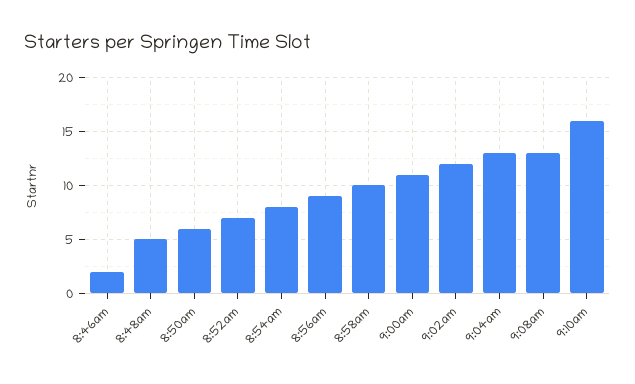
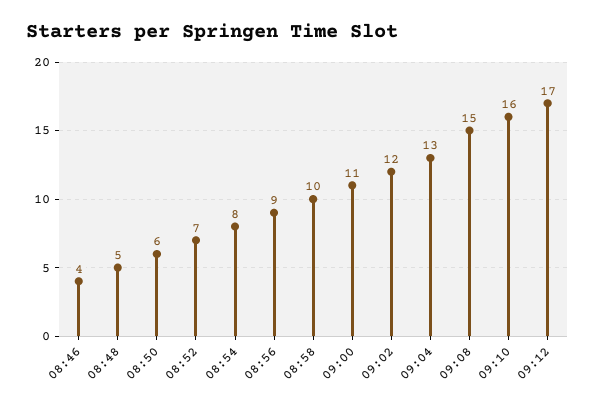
8:46am: 2 -> 4
9:08am: 13 -> 15
09:12: none -> 17

